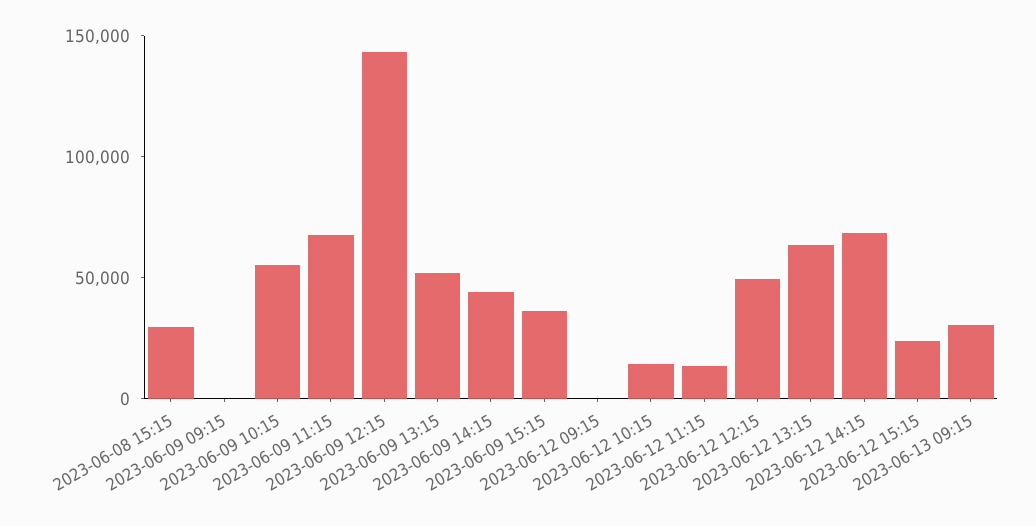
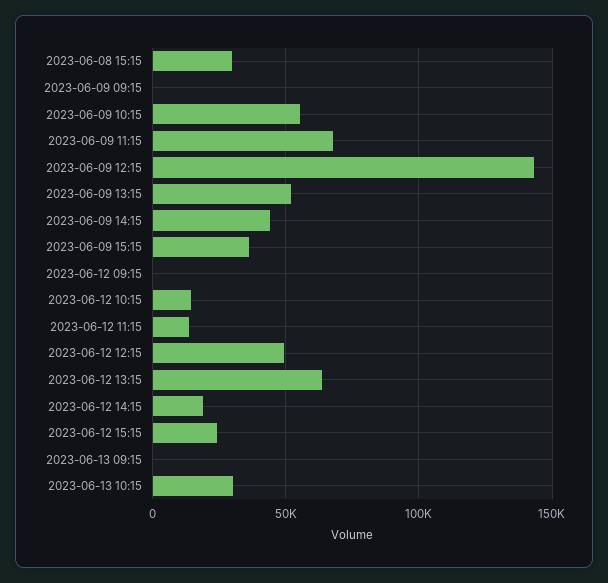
2023-06-12 14:15: 70000 -> 20000
2023-06-13 09:15: 30000 -> 0
2023-06-13 10:15: none -> 30000

